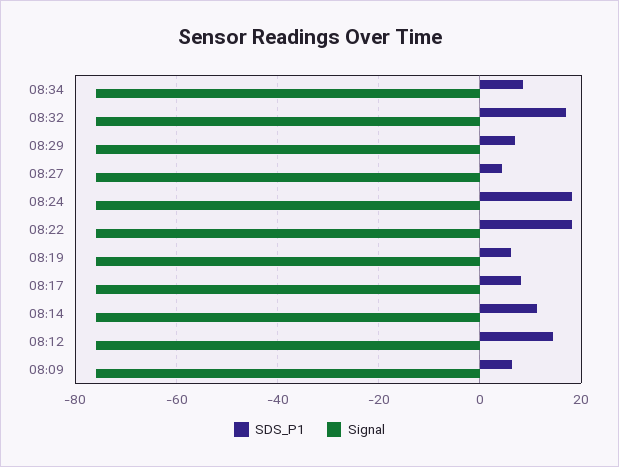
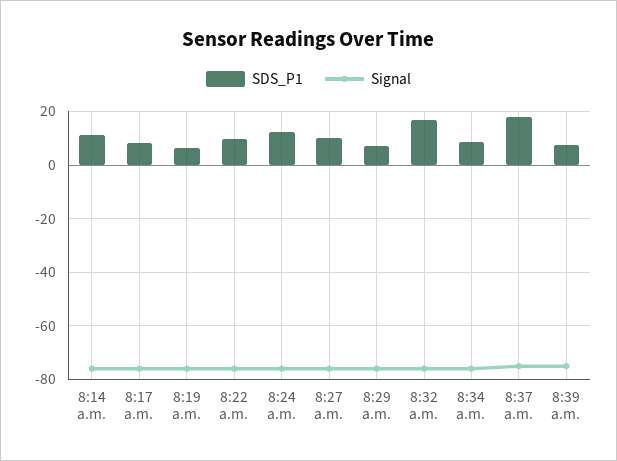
SDS_P1, 08:27: 4 -> 10
SDS_P1, 08:24: 18 -> 12.5
SDS_P1, 08:22: 18 -> 10
SDS_P1, 08:12: 14 -> none
Signal, 08:12: -76 -> none
SDS_P1, 08:09: 6 -> none
Signal, 08:09: -76 -> none
SDS_P1, 8:37 a.m.: none -> 17.5
Signal, 8:37 a.m.: none -> -75
SDS_P1, 8:39 a.m.: none -> 7.5
Signal, 8:39 a.m.: none -> -75

